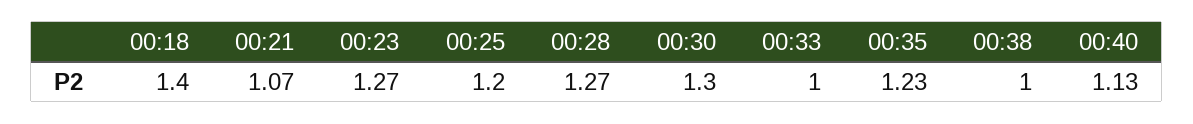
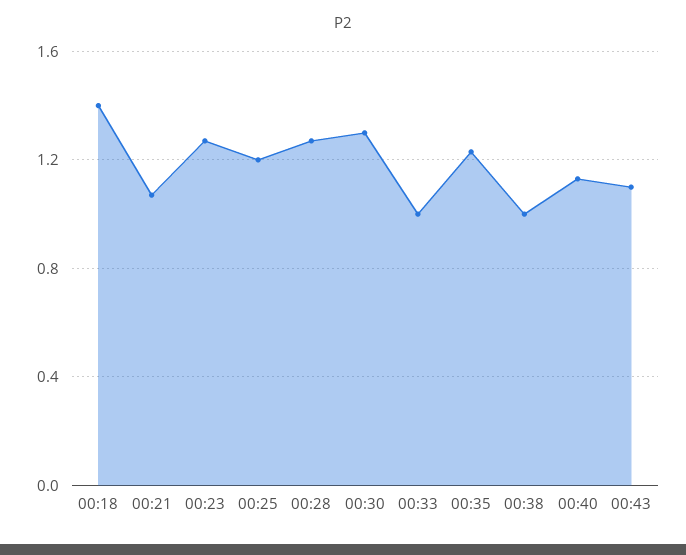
00:43: none -> 1.1

